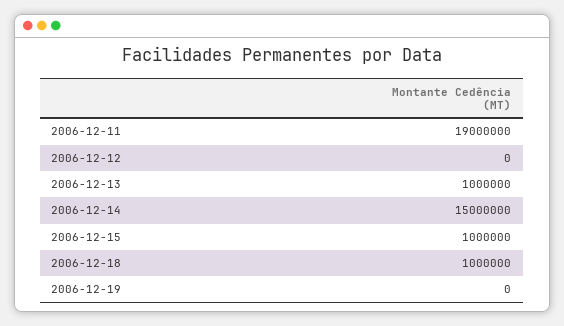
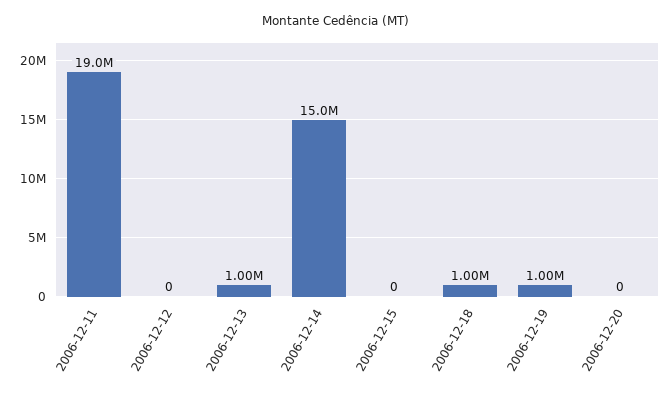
2006-12-15: 1000000 -> 0
2006-12-19: 0 -> 1000000
2006-12-20: none -> 0

